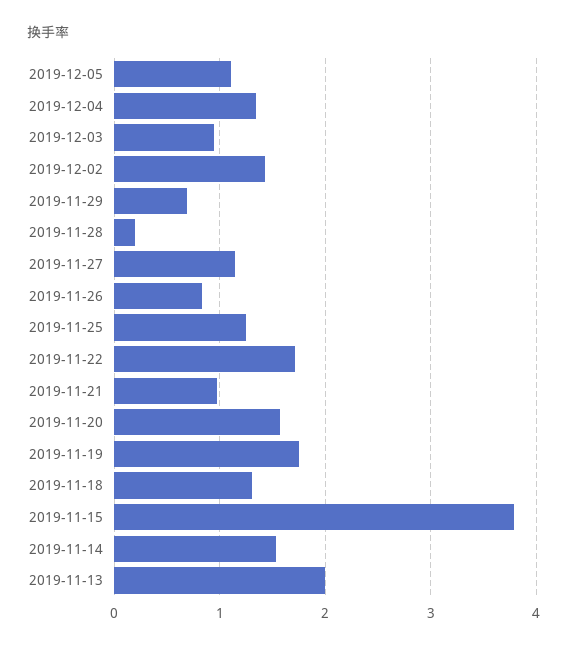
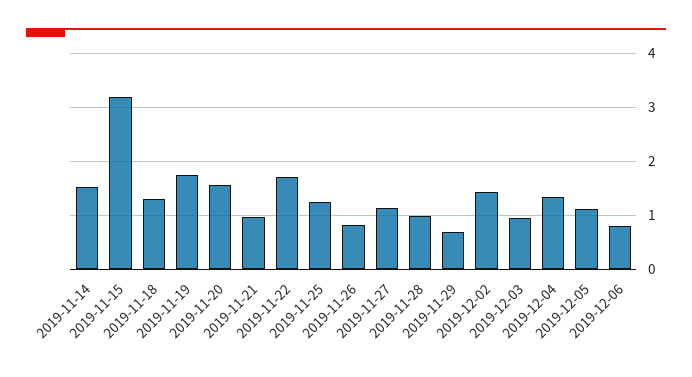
2019-11-28: 0.2 -> 1
2019-11-15: 3.8 -> 3.2
2019-11-13: 2 -> none
2019-12-06: none -> 0.8

